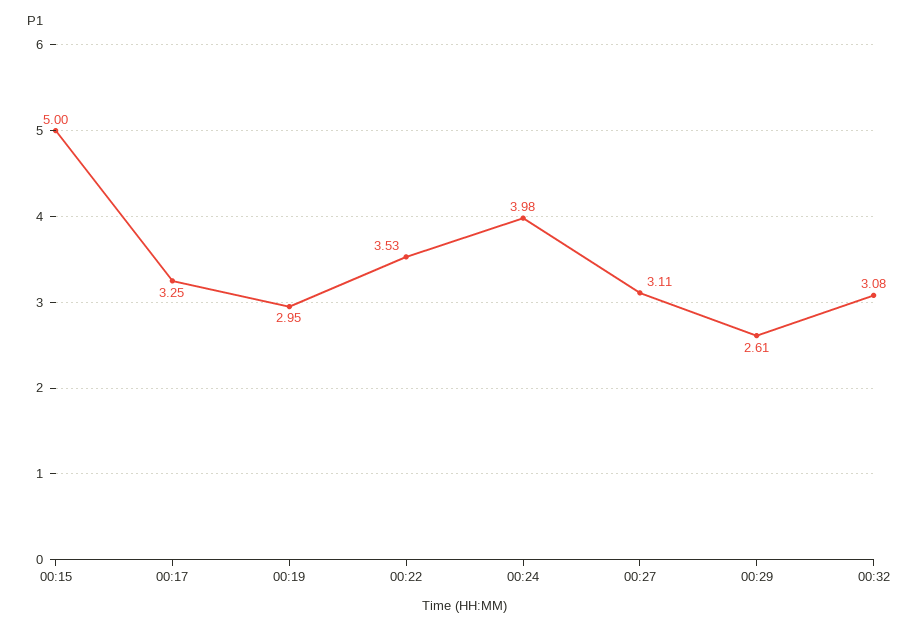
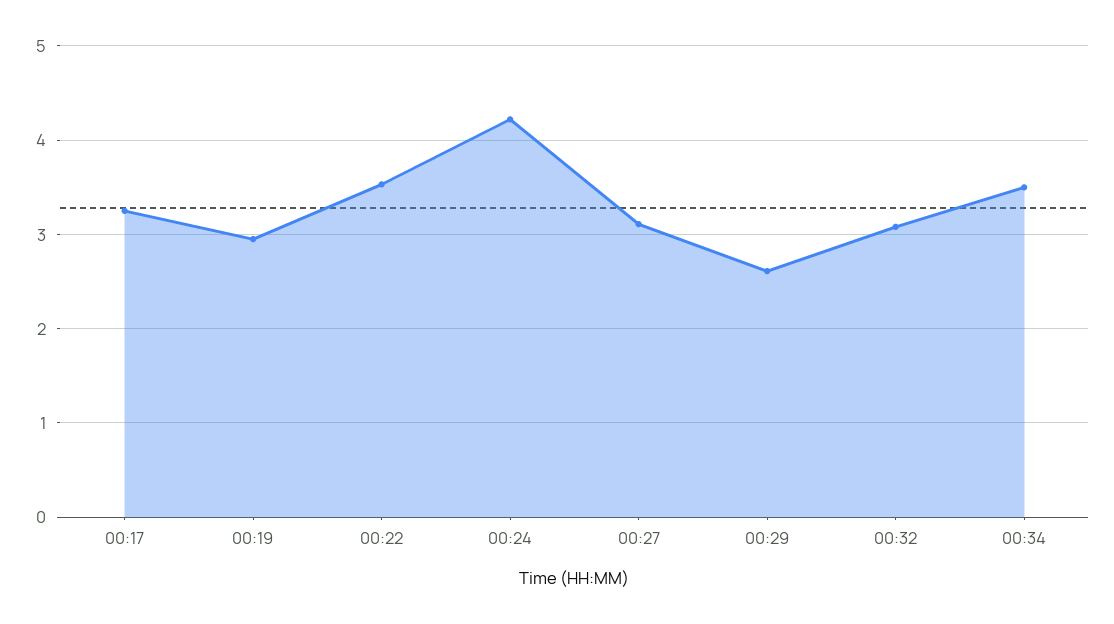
00:15: 5 -> none
00:24: 3.98 -> 4.2
00:34: none -> 3.5

